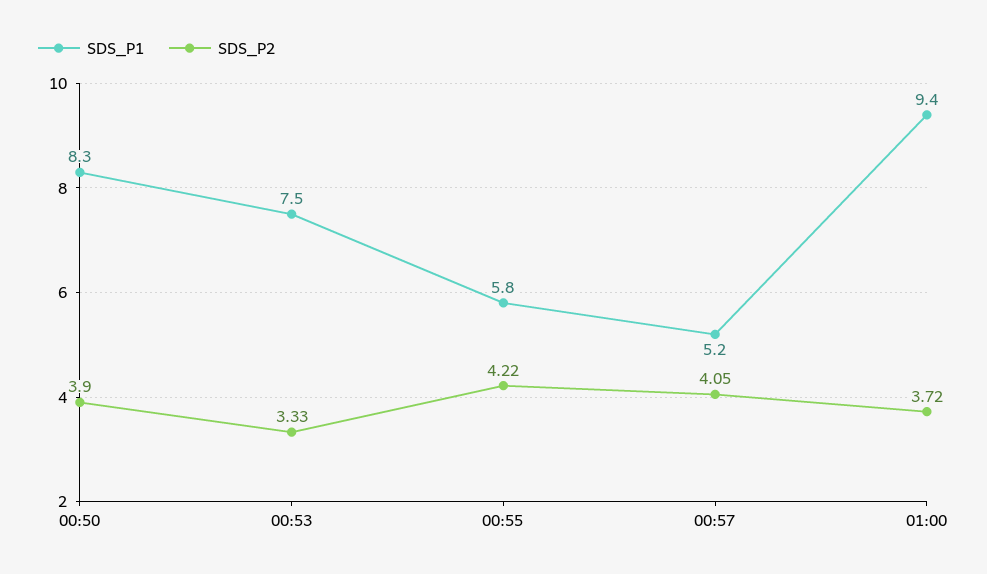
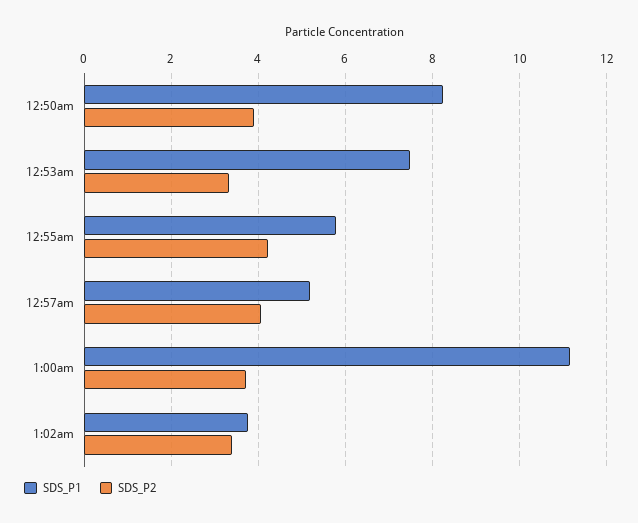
SDS_P1, 01:00: 9.4 -> 11.2
SDS_P1, 1:02am: none -> 3.8
SDS_P2, 1:02am: none -> 3.4

